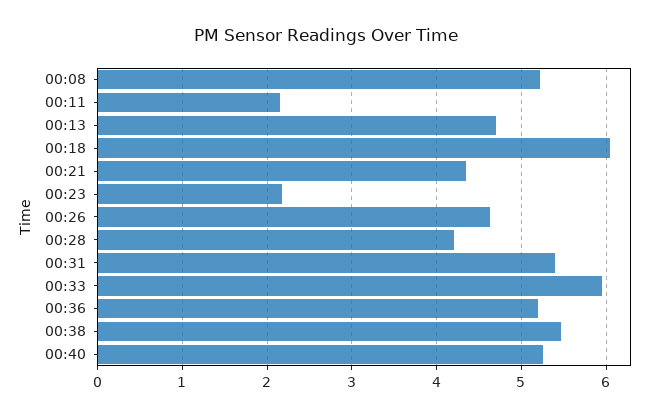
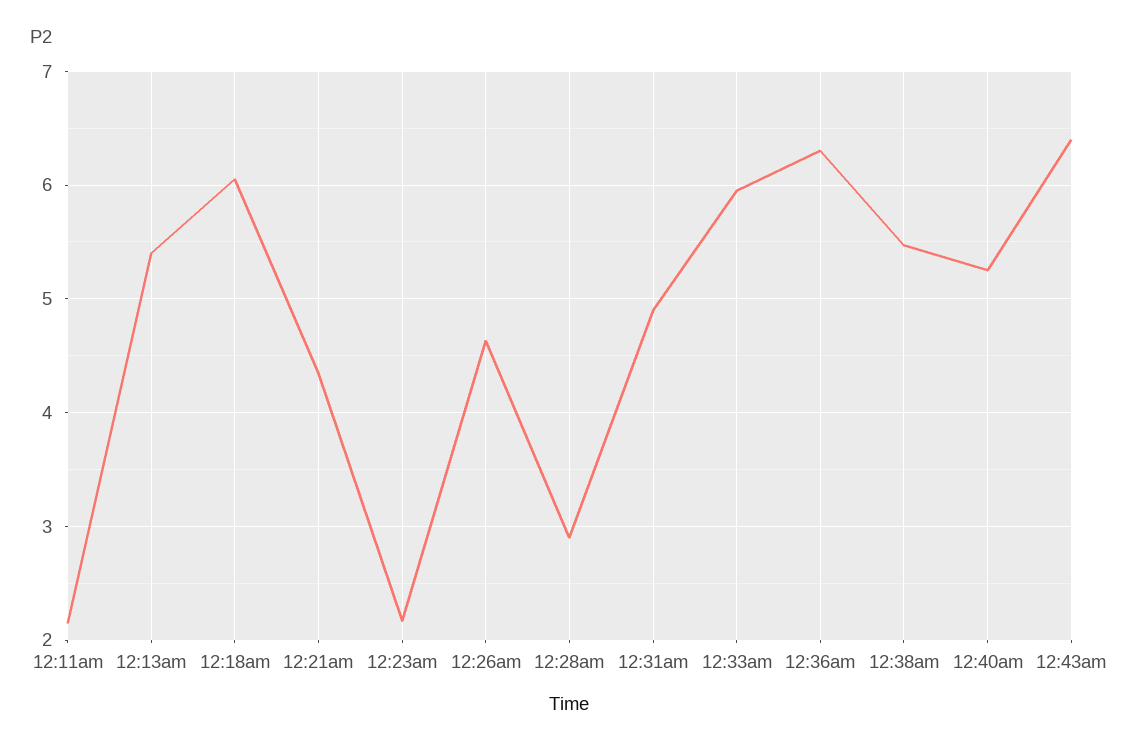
00:08: 5.2 -> none
00:13: 4.7 -> 5.4
00:28: 4.2 -> 2.9
00:31: 5.4 -> 4.9
00:36: 5.2 -> 6.3
12:43am: none -> 6.4

